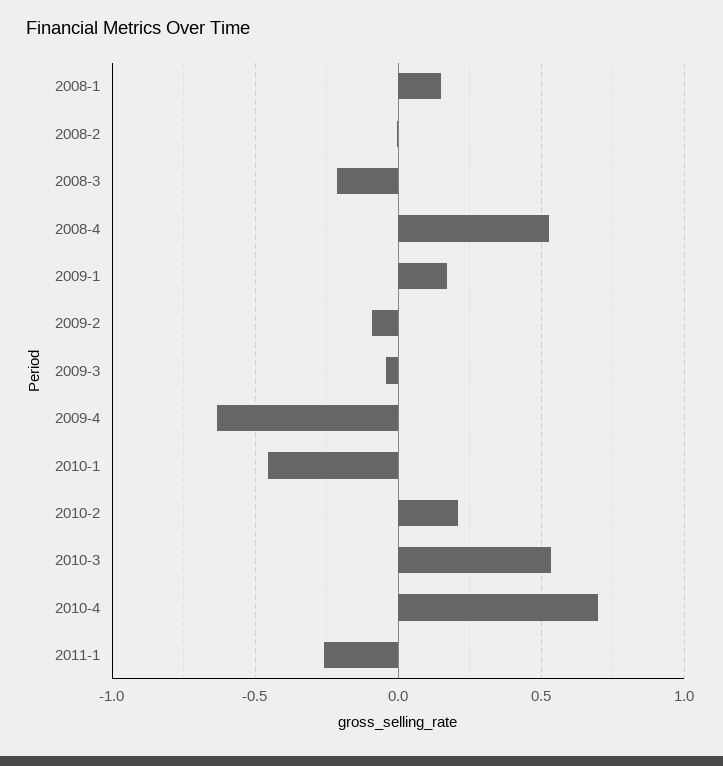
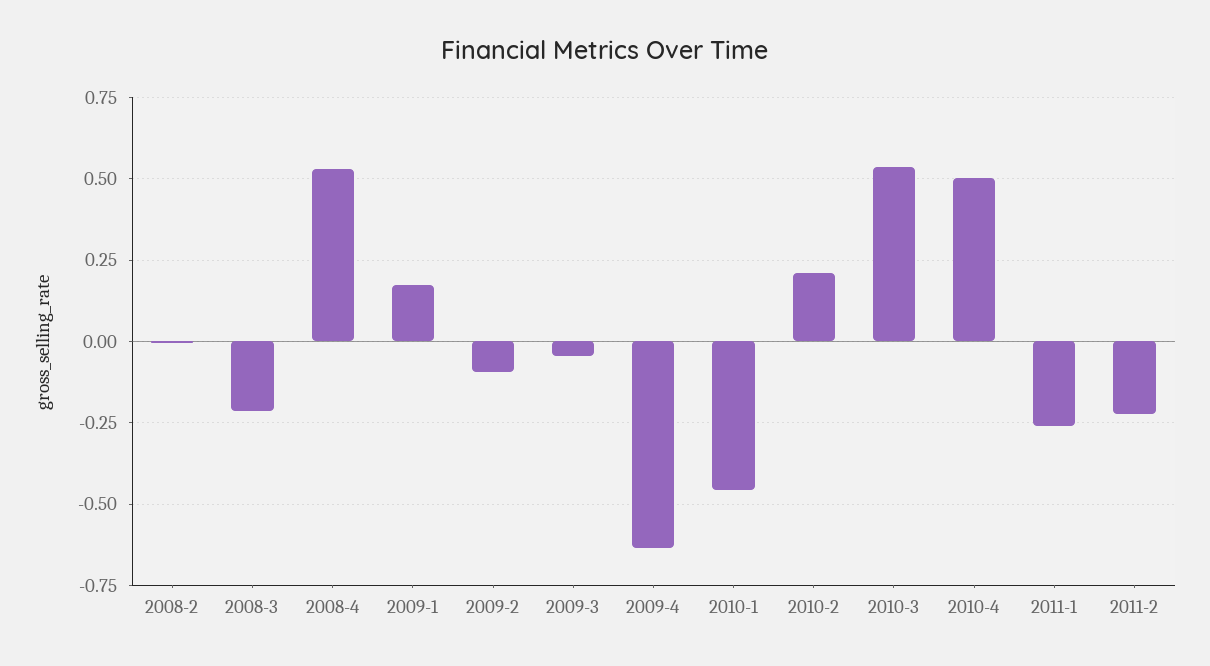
2008-1: 0.15 -> none
2010-4: 0.7 -> 0.5
2011-2: none -> -0.225

